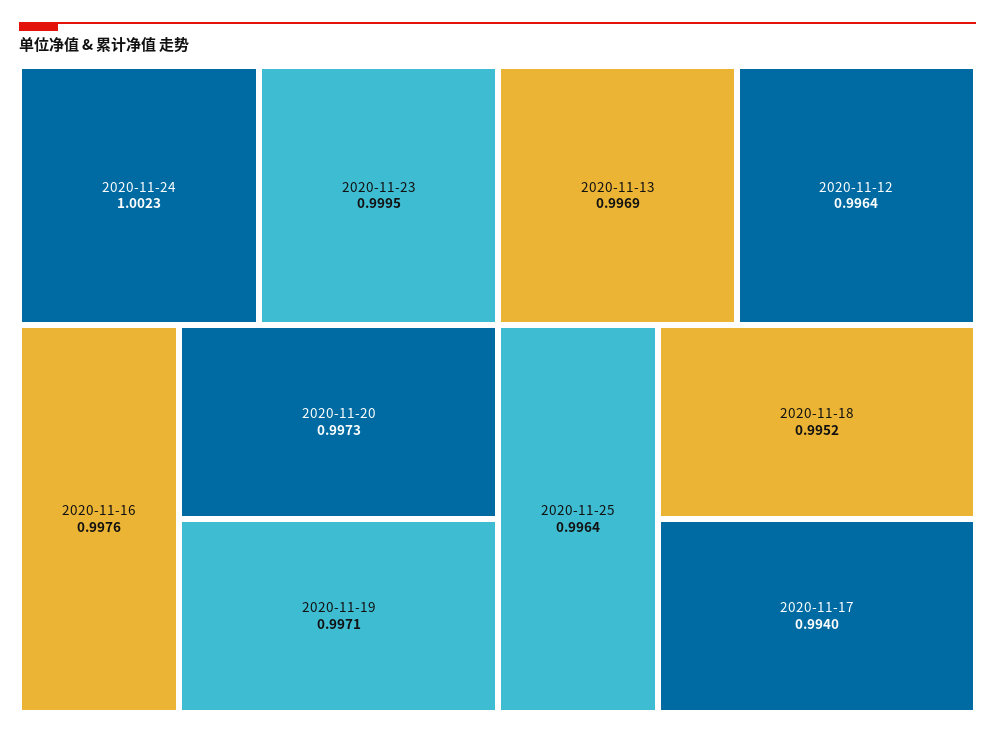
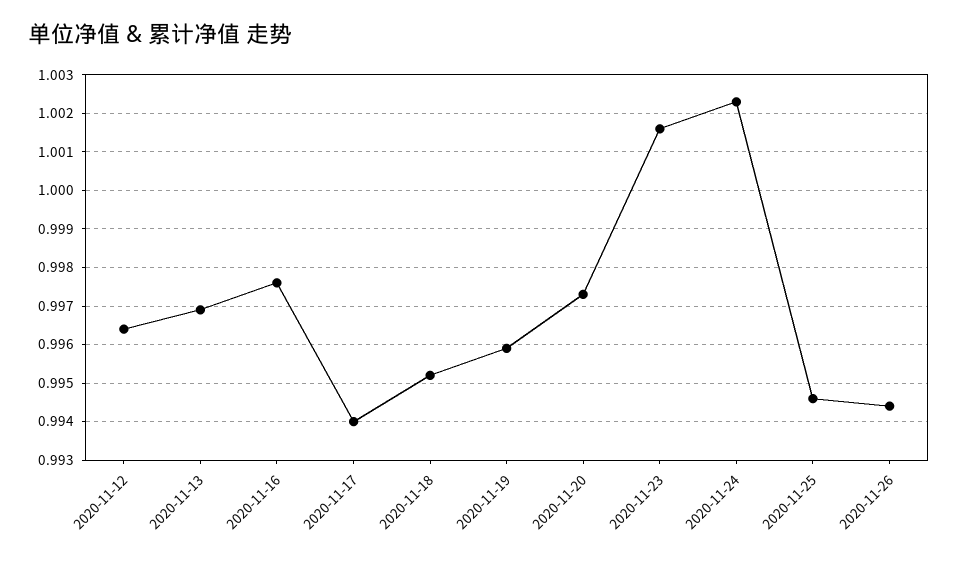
2020-11-23: 0.9995 -> 1.0015
2020-11-19: 0.9971 -> 0.996
2020-11-25: 0.9964 -> 0.9945
2020-11-26: none -> 0.9945

